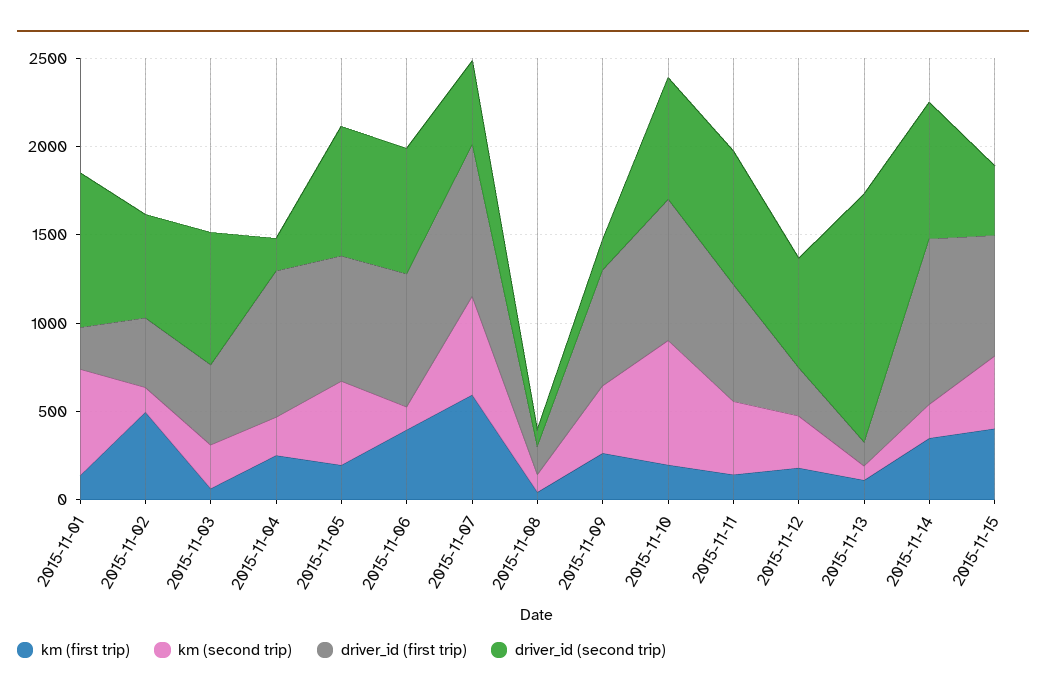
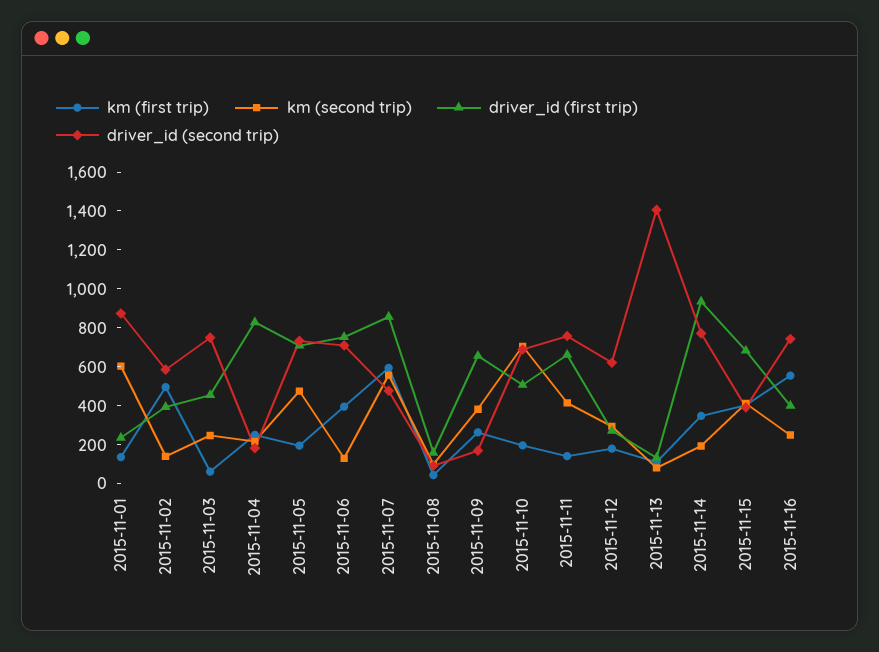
driver_id (first trip), 2015-11-10: 800 -> 500
km (first trip), 2015-11-16: none -> 550
km (second trip), 2015-11-16: none -> 250
driver_id (first trip), 2015-11-16: none -> 400
driver_id (second trip), 2015-11-16: none -> 750

